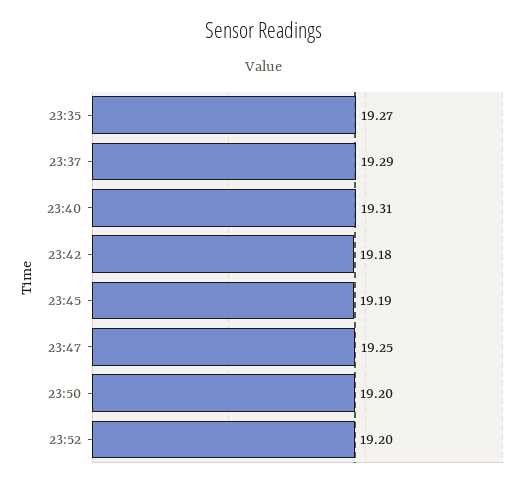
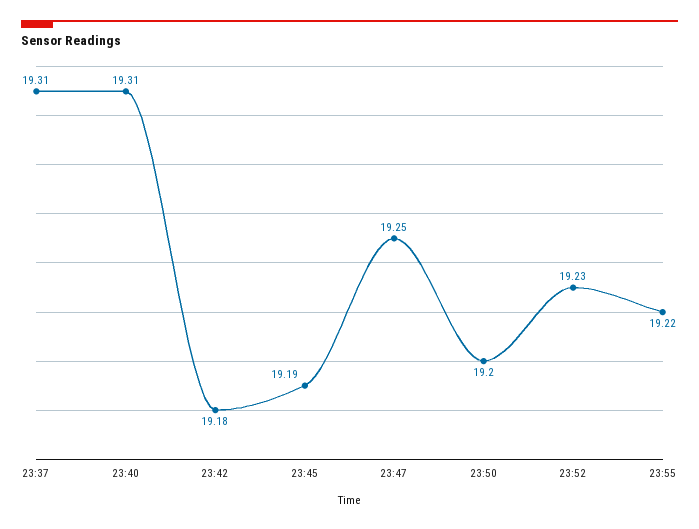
23:35: 19.27 -> none
23:37: 19.29 -> 19.31
23:52: 19.2 -> 19.23
23:55: none -> 19.22

